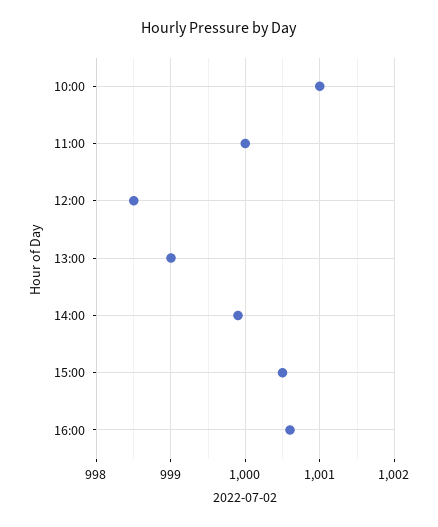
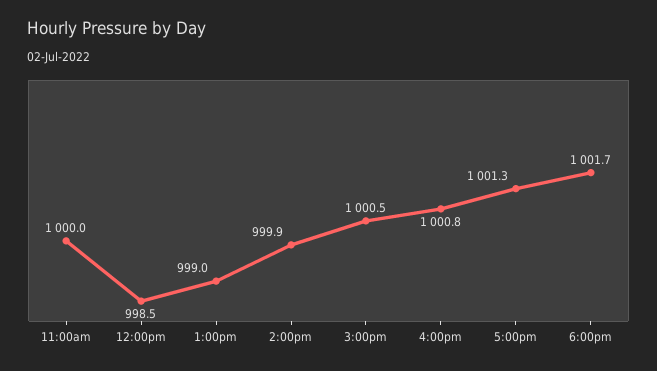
10:00: 1001 -> none
16:00: 1000.6 -> 1000.8
5:00pm: none -> 1001.3
6:00pm: none -> 1001.7

